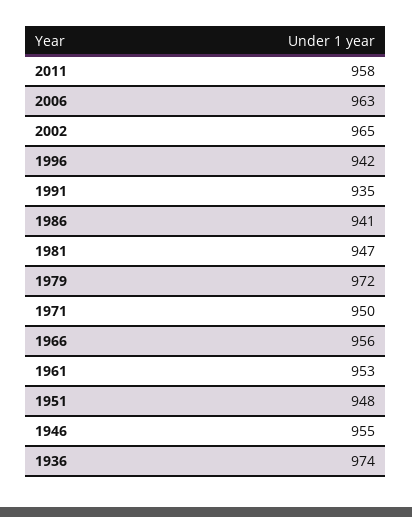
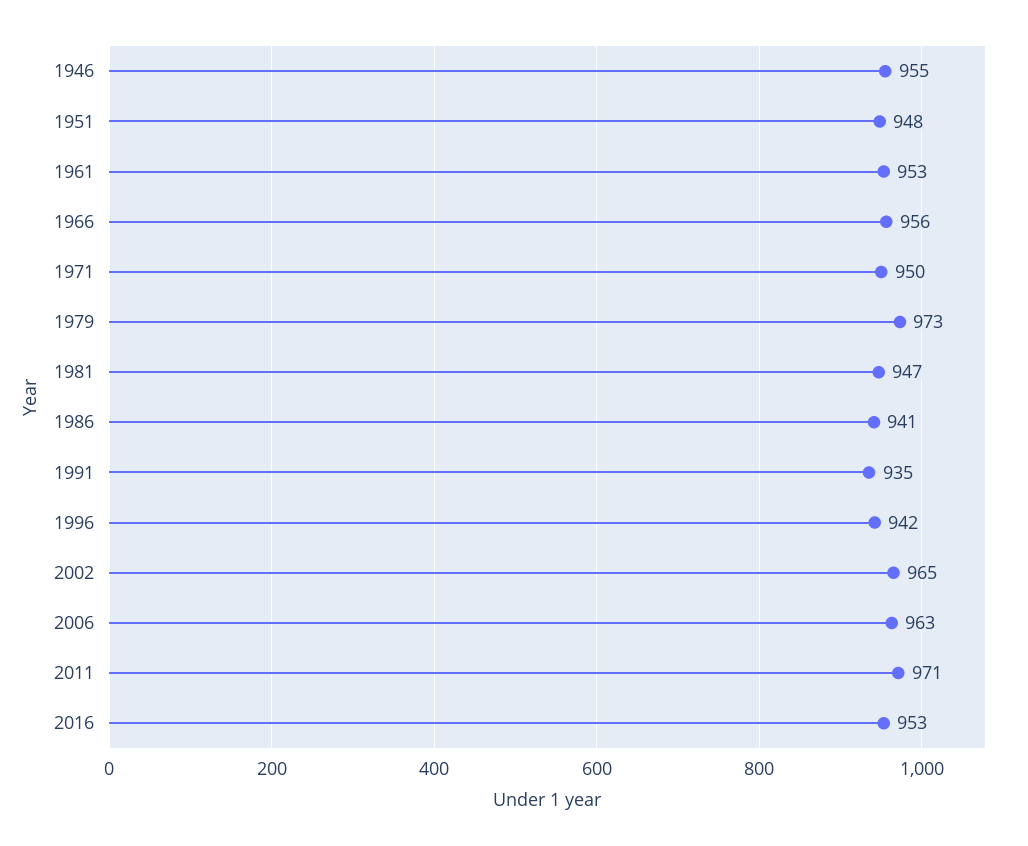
2011: 958 -> 971
1979: 972 -> 973
1936: 974 -> none
2016: none -> 953

